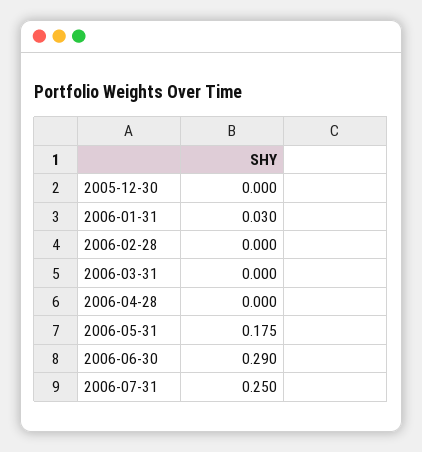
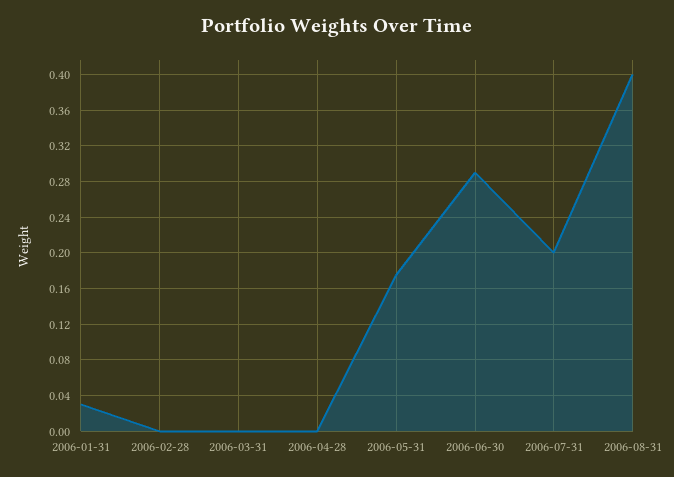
2005-12-30: 0 -> none
2006-07-31: 0.25 -> 0.2
2006-08-31: none -> 0.4

